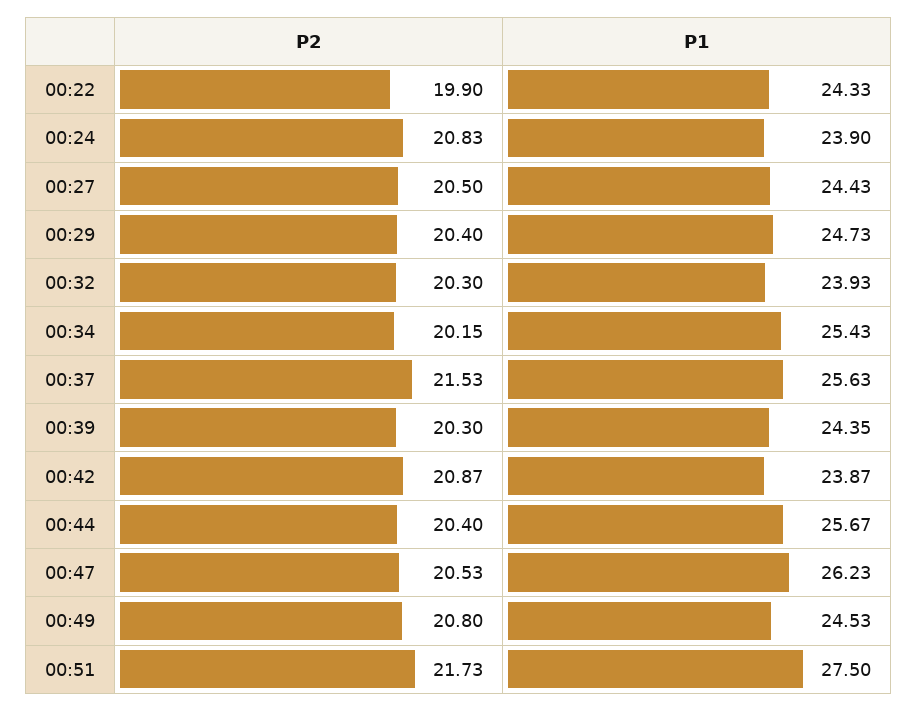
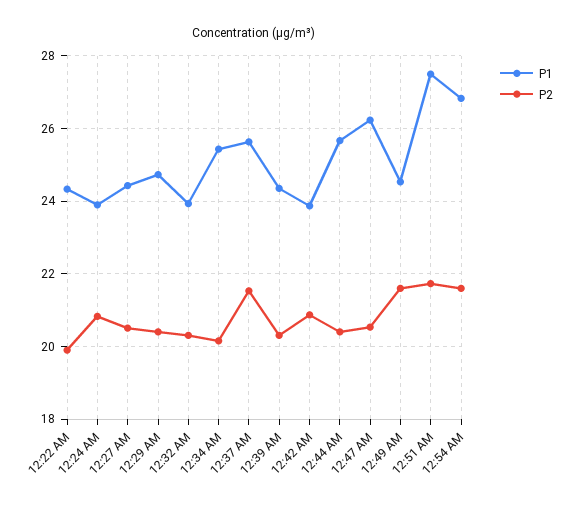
P2, 00:49: 20.8 -> 21.6
P1, 12:54 AM: none -> 26.8
P2, 12:54 AM: none -> 21.6

